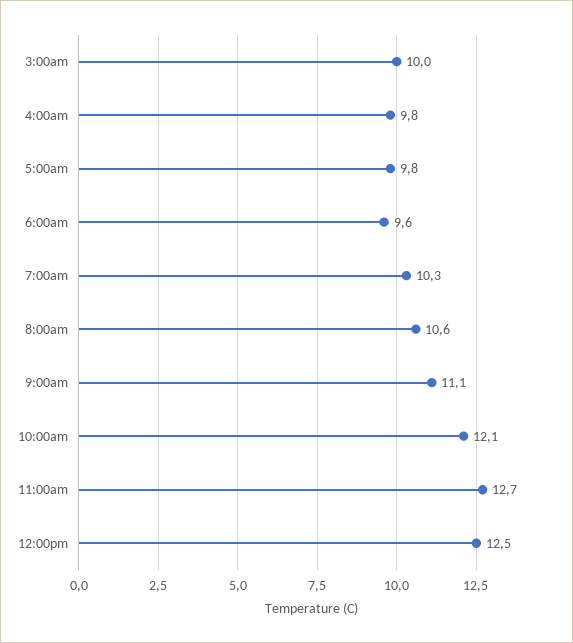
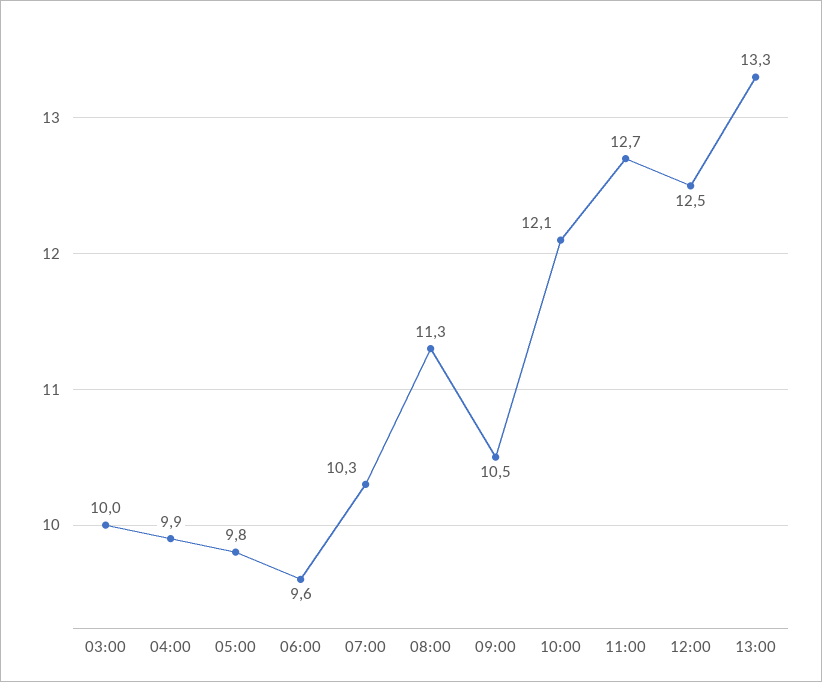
4:00am: 9.8 -> 9.9
8:00am: 10.6 -> 11.3
9:00am: 11.1 -> 10.5
13:00: none -> 13.3

